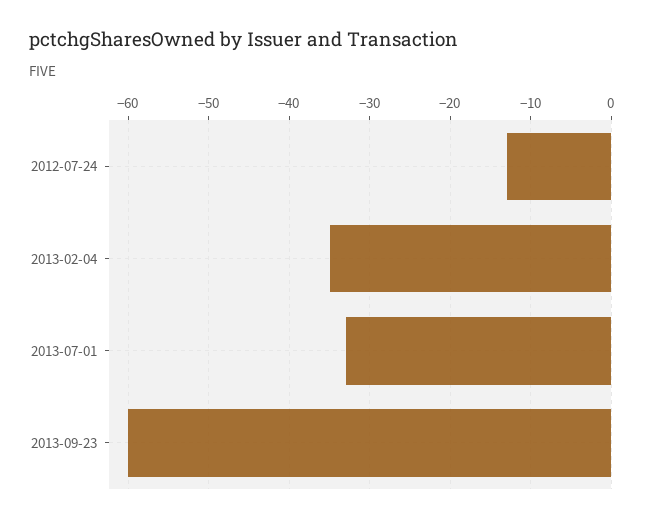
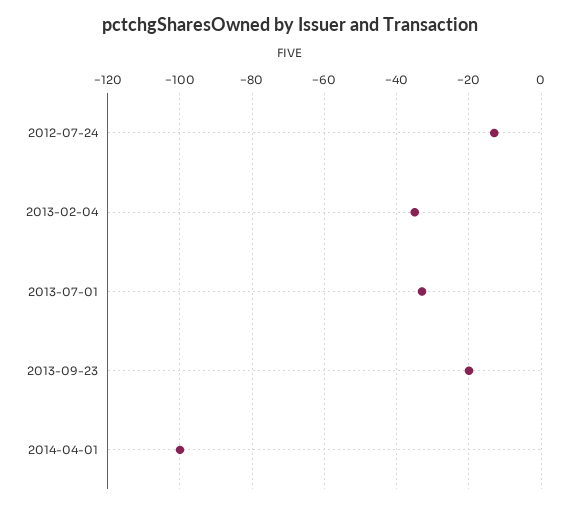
2013-09-23: -60 -> -20
2014-04-01: none -> -100

